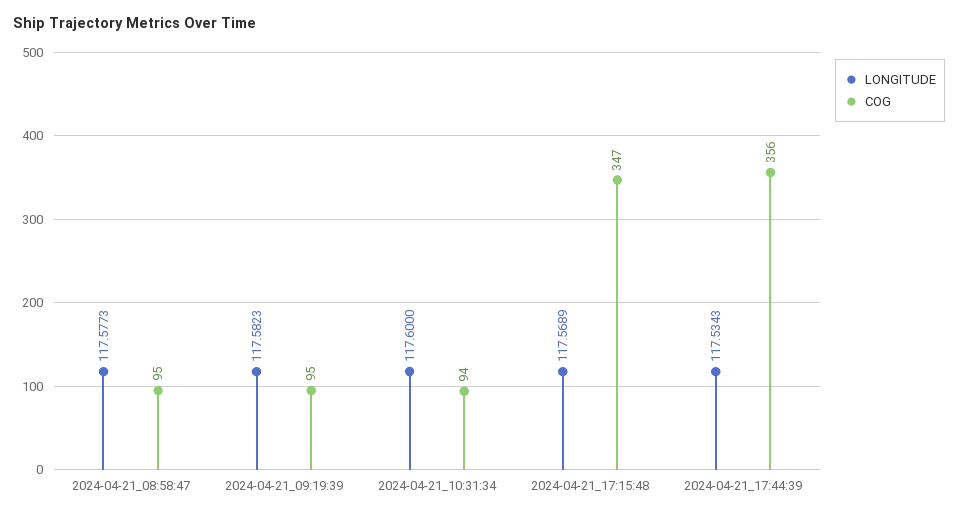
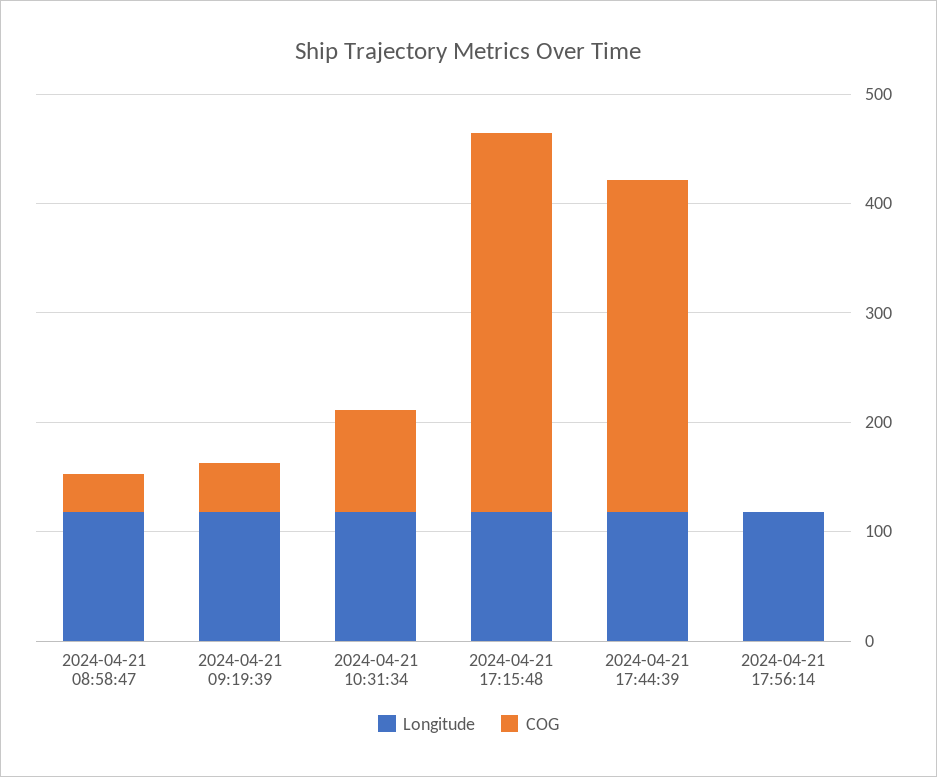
COG, 2024-04-21_08:58:47: 95 -> 40
COG, 2024-04-21_09:19:39: 95 -> 40
COG, 2024-04-21_17:44:39: 356 -> 300
LONGITUDE, 2024-04-21 17:56:14: none -> 120
COG, 2024-04-21 17:56:14: none -> 0

